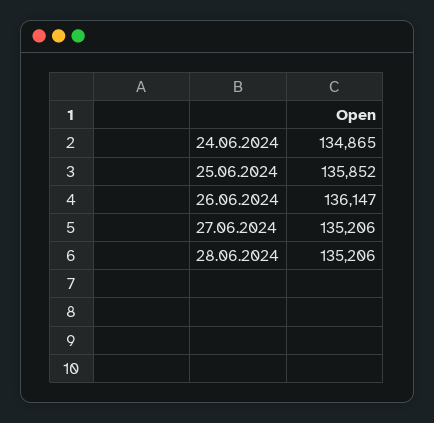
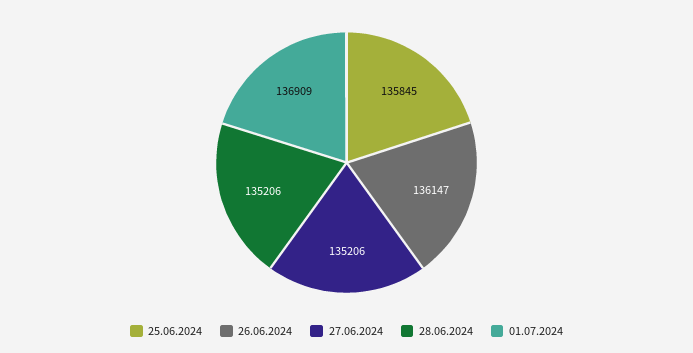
24.06.2024: 134865 -> none
25.06.2024: 135852 -> 135845
01.07.2024: none -> 136909

